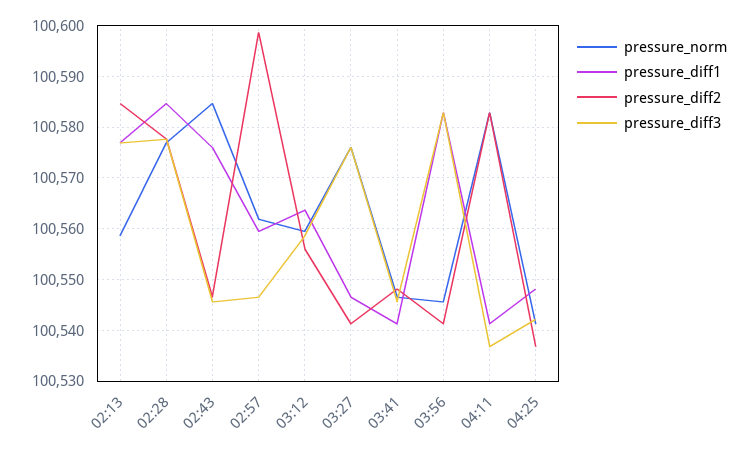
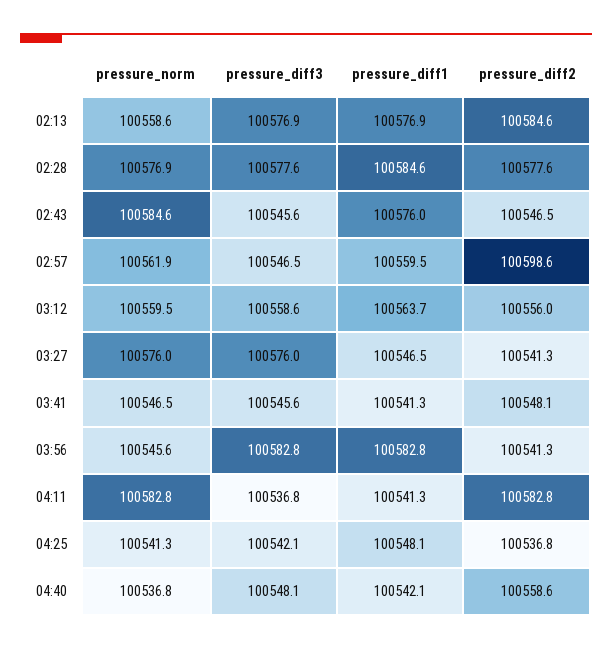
pressure_norm, 04:40: none -> 100536.8
pressure_diff3, 04:40: none -> 100548.1
pressure_diff1, 04:40: none -> 100542.1
pressure_diff2, 04:40: none -> 100558.6

